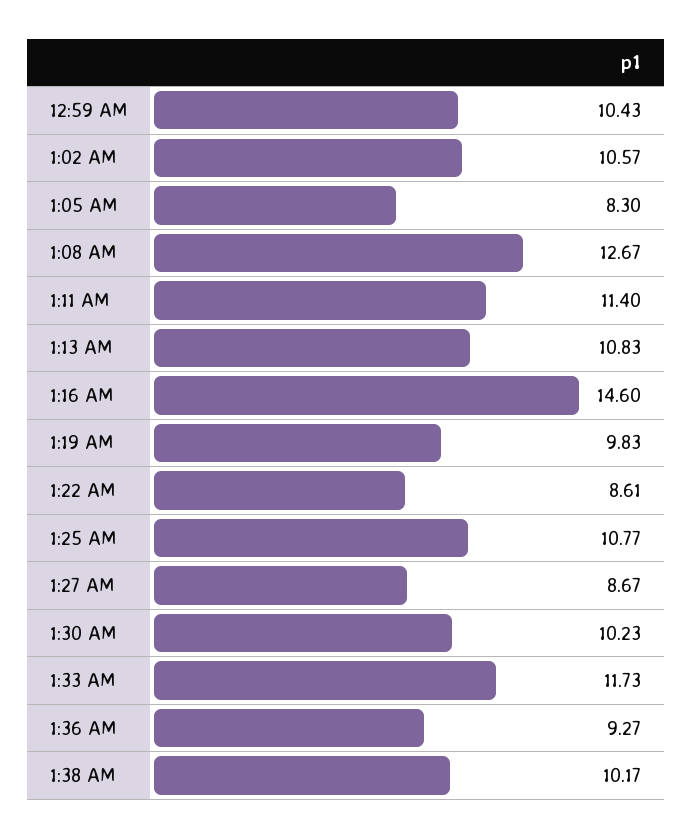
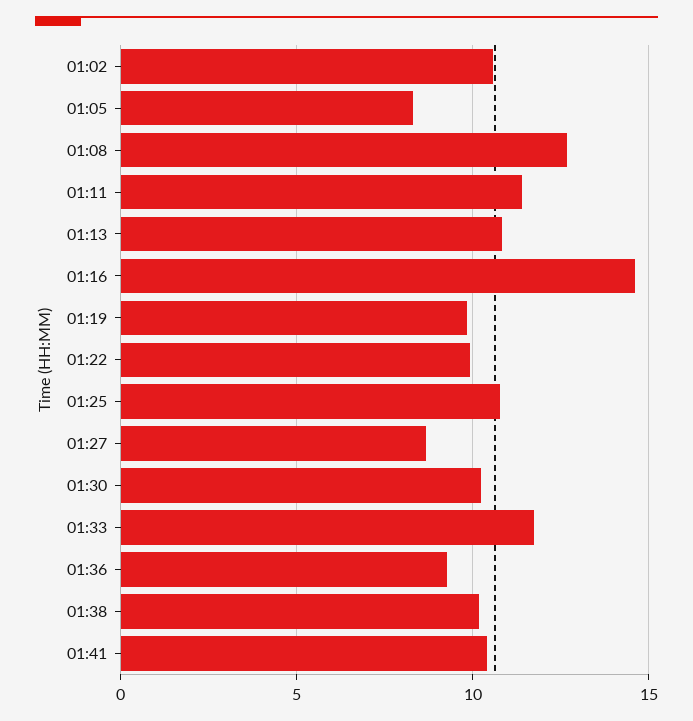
12:59 AM: 10.43 -> none
1:22 AM: 8.61 -> 10
01:41: none -> 10.5

